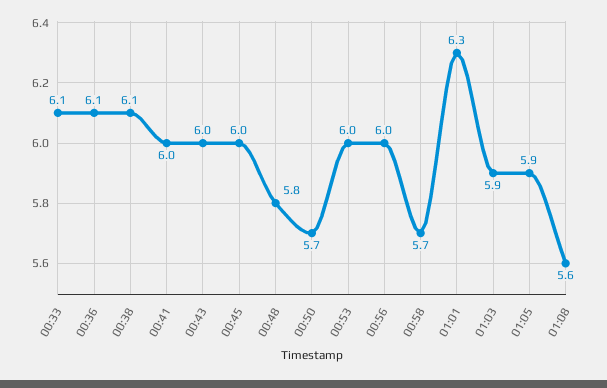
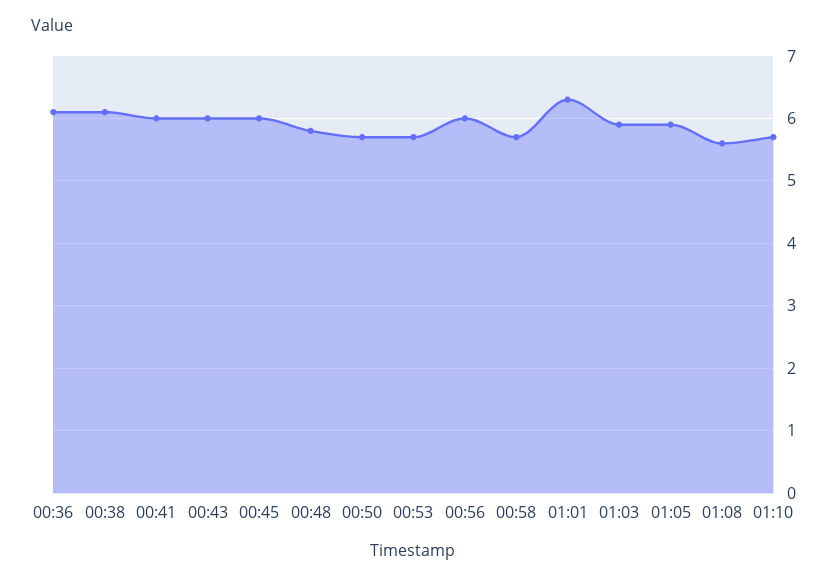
00:33: 6.1 -> none
00:53: 6 -> 5.7
01:10: none -> 5.7

